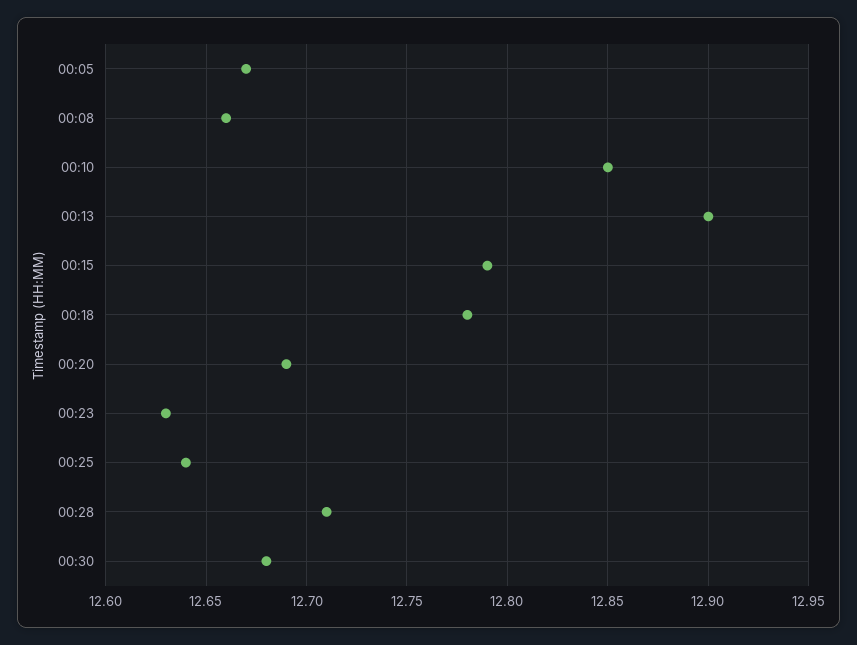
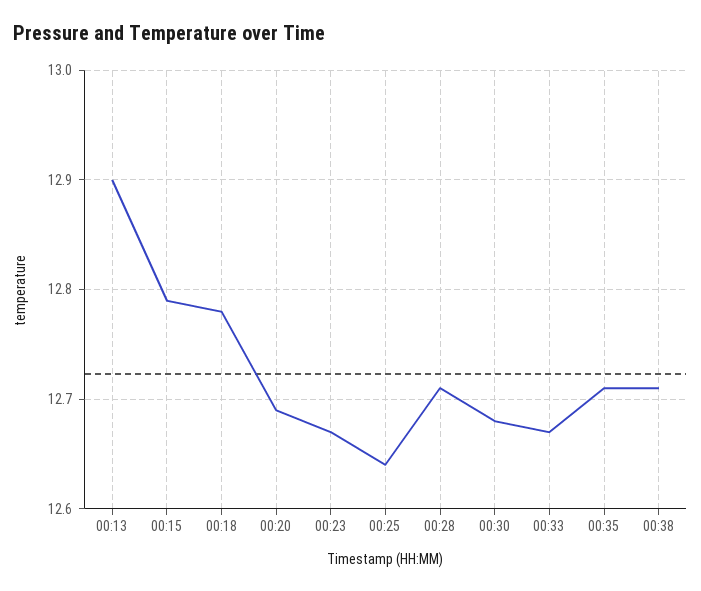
00:05: 12.67 -> none
00:08: 12.66 -> none
00:10: 12.85 -> none
00:23: 12.63 -> 12.67
00:33: none -> 12.67
00:35: none -> 12.71
00:38: none -> 12.71

